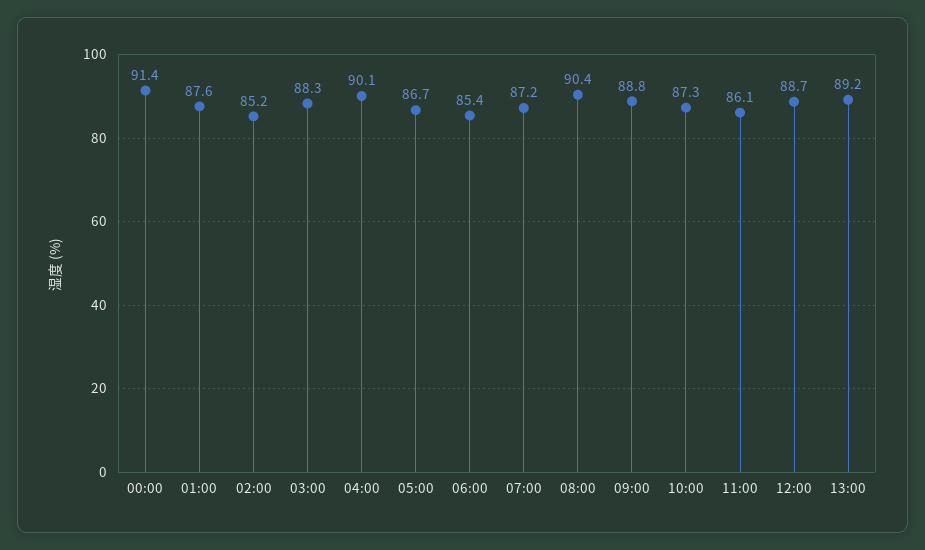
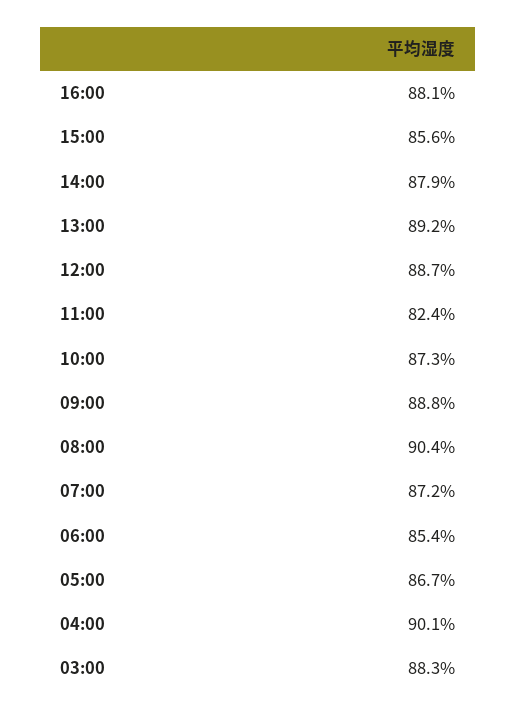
00:00: 91.4 -> none
01:00: 87.6 -> none
02:00: 85.2 -> none
11:00: 86.1 -> 82.4
16:00: none -> 88.1
15:00: none -> 85.6
14:00: none -> 87.9

